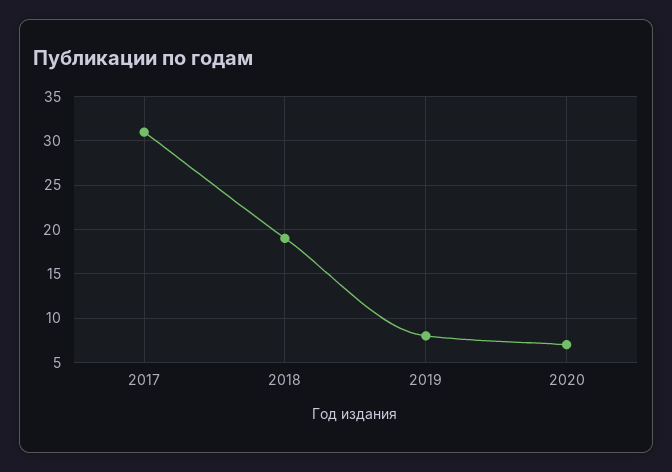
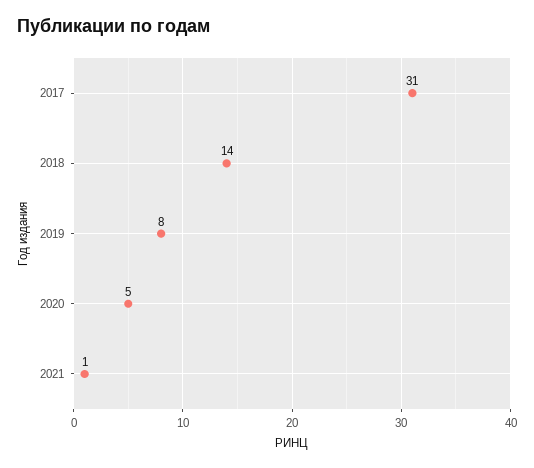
2018: 19 -> 14
2020: 7 -> 5
2021: none -> 1

